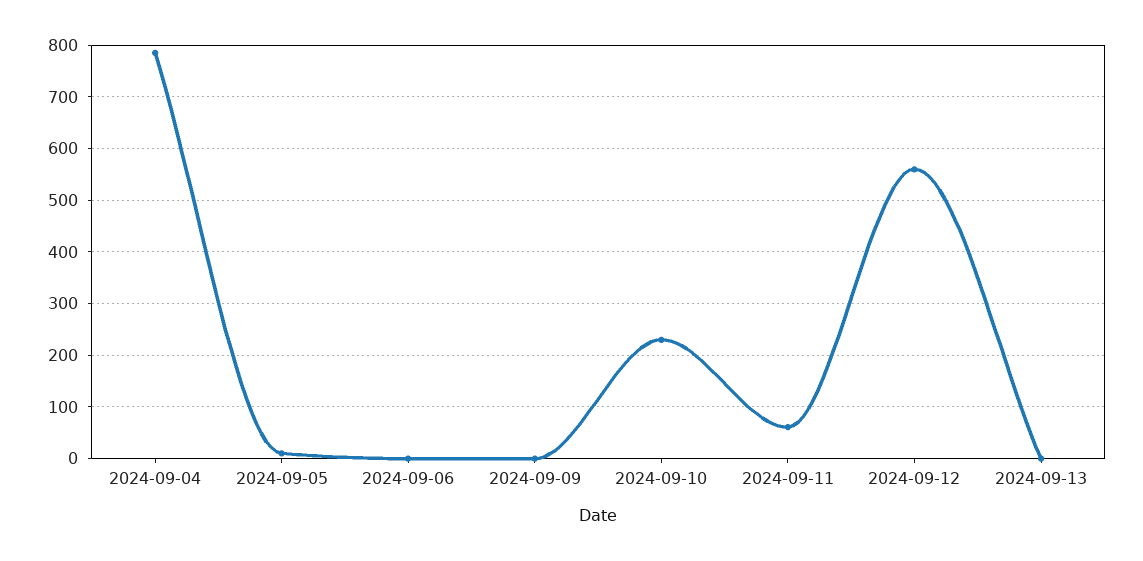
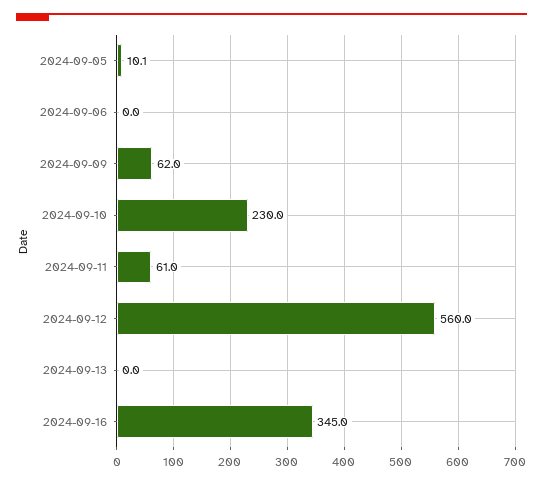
2024-09-04: 780 -> none
2024-09-09: 0 -> 62
2024-09-16: none -> 345

